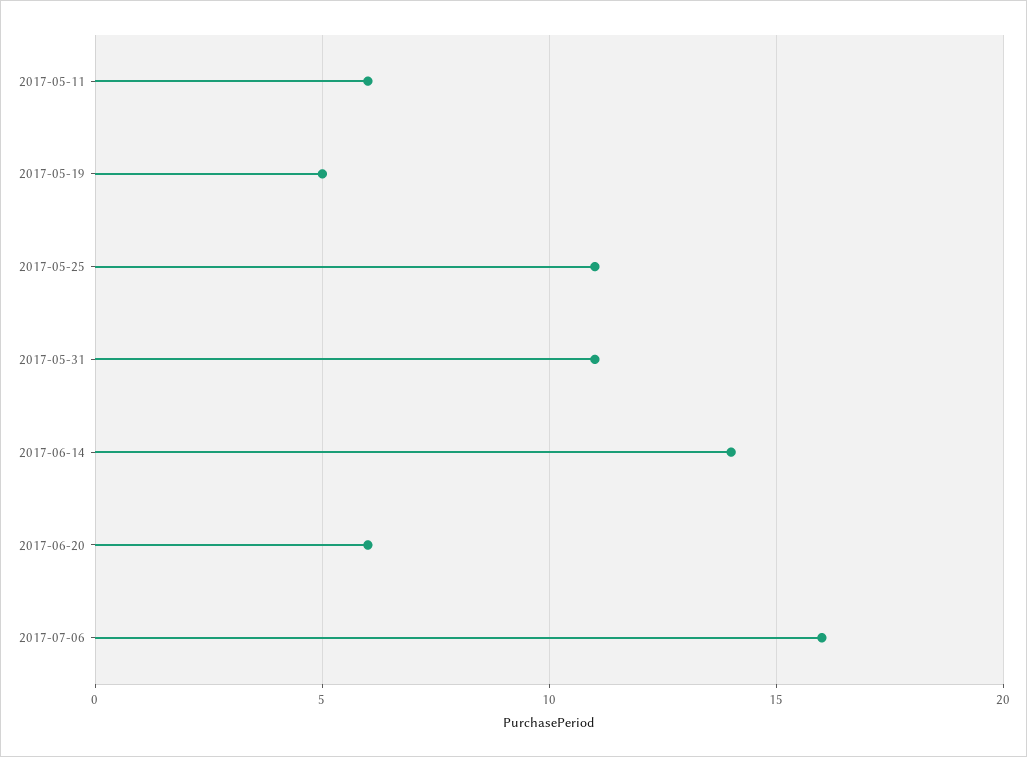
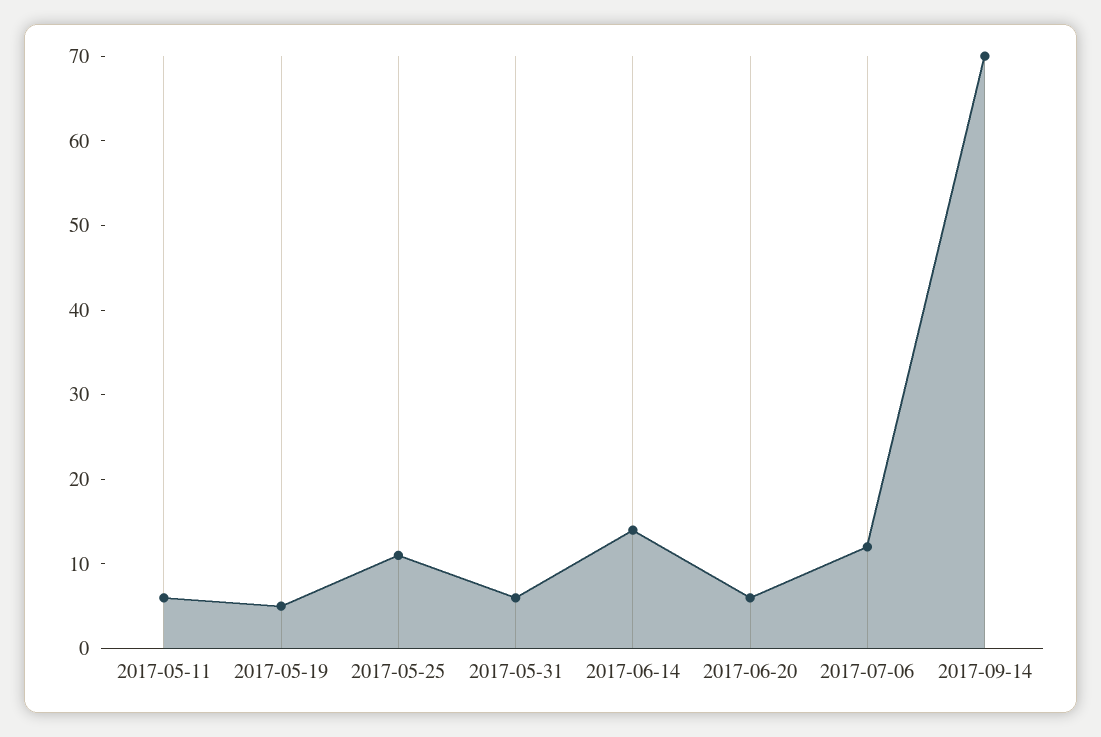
2017-05-31: 11 -> 6
2017-07-06: 16 -> 12
2017-09-14: none -> 70

